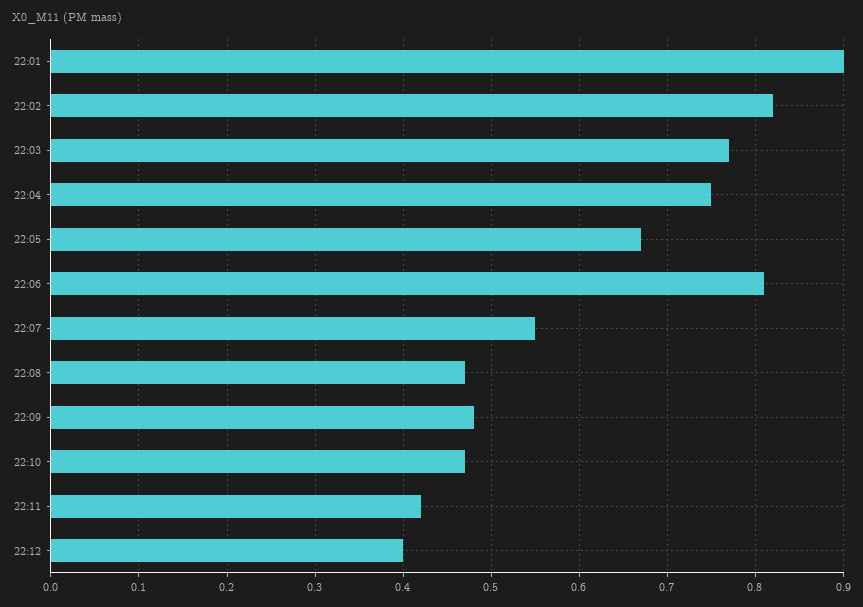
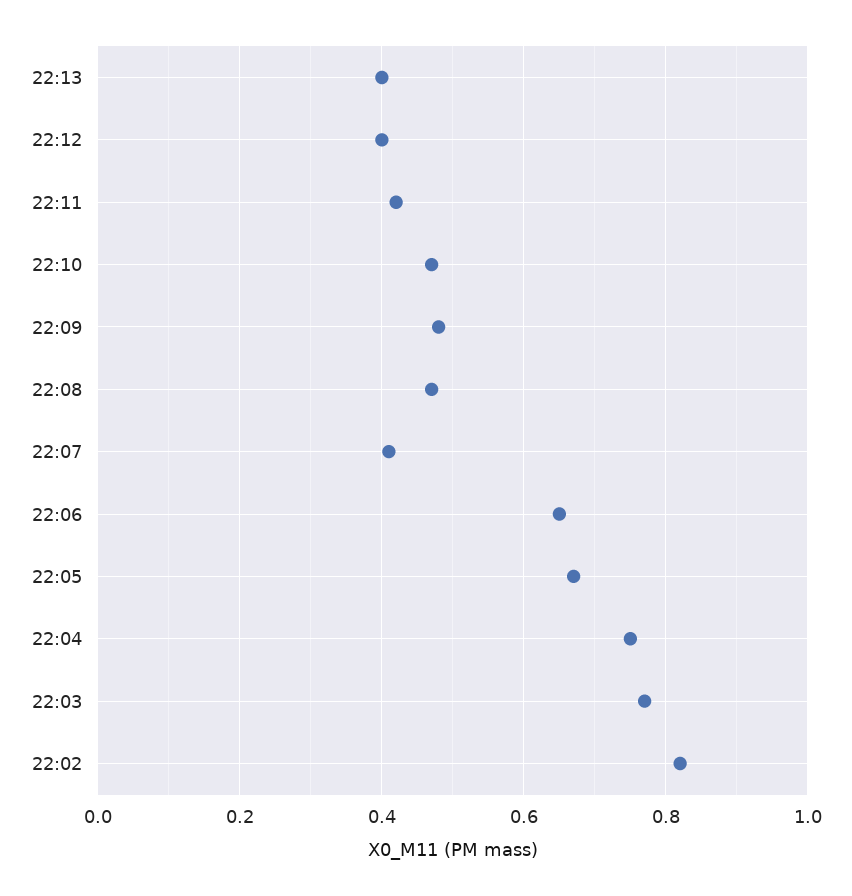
22:01: 0.9 -> none
22:06: 0.81 -> 0.65
22:07: 0.55 -> 0.4
22:13: none -> 0.4

